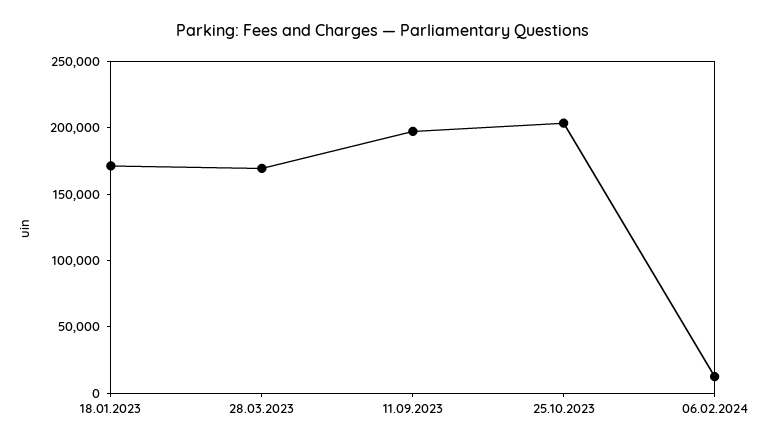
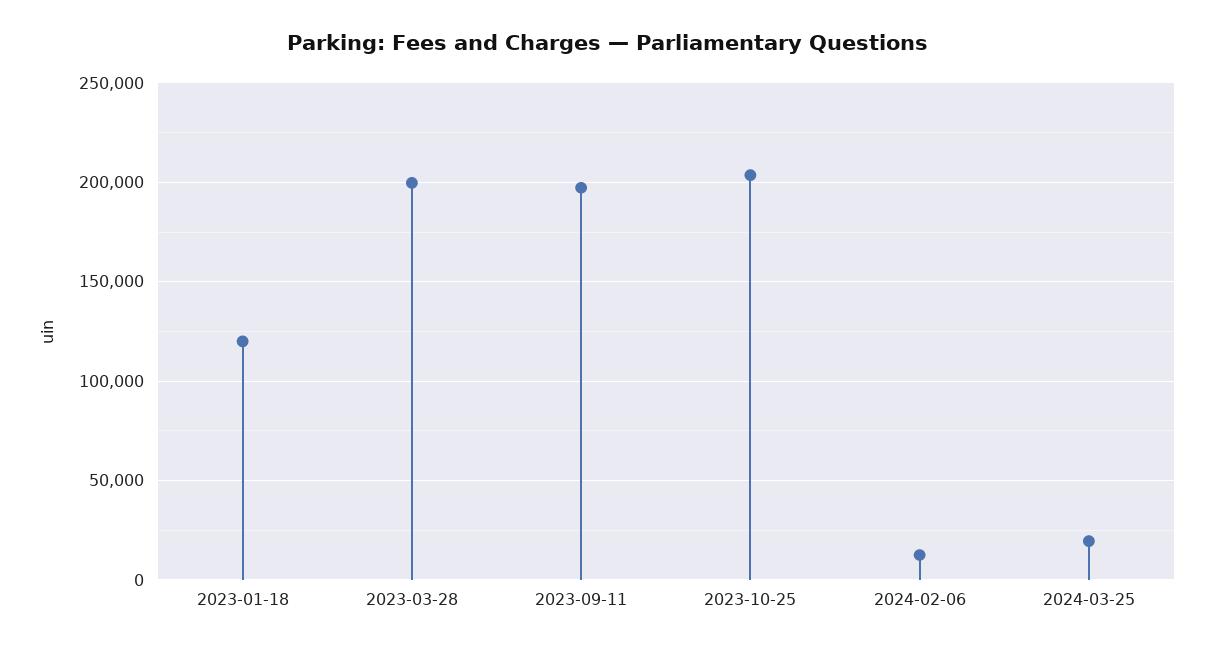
18.01.2023: 170000 -> 120000
28.03.2023: 170000 -> 200000
2024-03-25: none -> 20000

